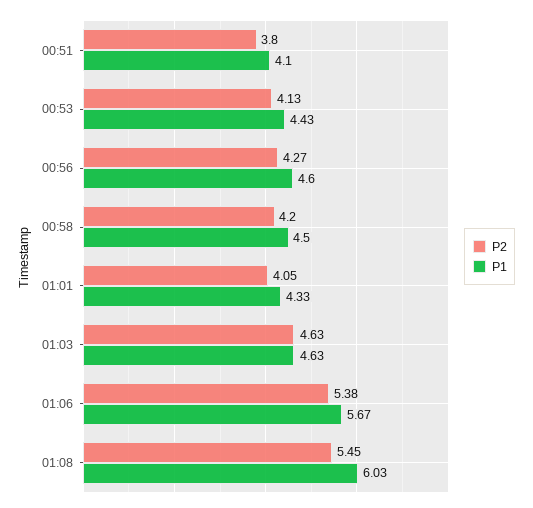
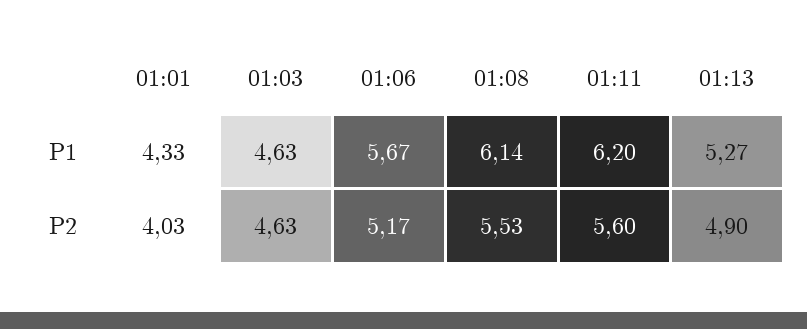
P2, 00:51: 3.8 -> none
P1, 00:51: 4.1 -> none
P2, 00:53: 4.13 -> none
P1, 00:53: 4.43 -> none
P2, 00:56: 4.27 -> none
P1, 00:56: 4.6 -> none
P2, 00:58: 4.2 -> none
P1, 00:58: 4.5 -> none
P2, 01:01: 4.05 -> 4.03
P2, 01:06: 5.38 -> 5.17
P2, 01:08: 5.45 -> 5.53
P1, 01:08: 6.03 -> 6.14
P1, 01:11: none -> 6.2
P1, 01:13: none -> 5.27
P2, 01:11: none -> 5.6
P2, 01:13: none -> 4.9

